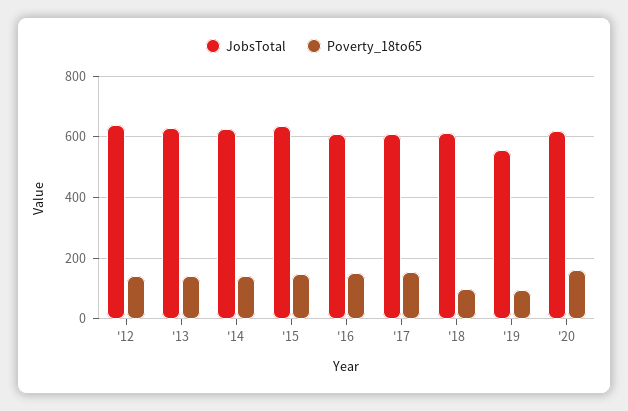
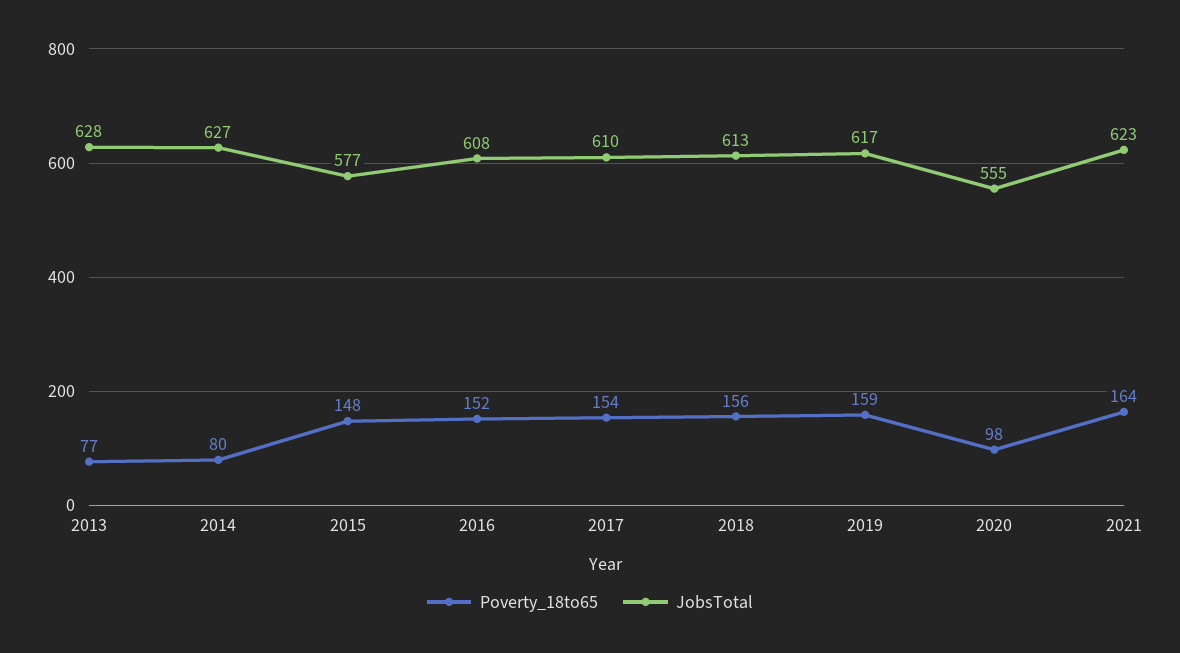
JobsTotal, '12: 640 -> none
Poverty_18to65, '12: 140 -> none
Poverty_18to65, '13: 140 -> 77
Poverty_18to65, '14: 140 -> 80
JobsTotal, '15: 640 -> 577
Poverty_18to65, '18: 100 -> 156
JobsTotal, '19: 560 -> 617
Poverty_18to65, '19: 100 -> 159
JobsTotal, '20: 620 -> 555
Poverty_18to65, '20: 160 -> 98
Poverty_18to65, 2021: none -> 164
JobsTotal, 2021: none -> 623

